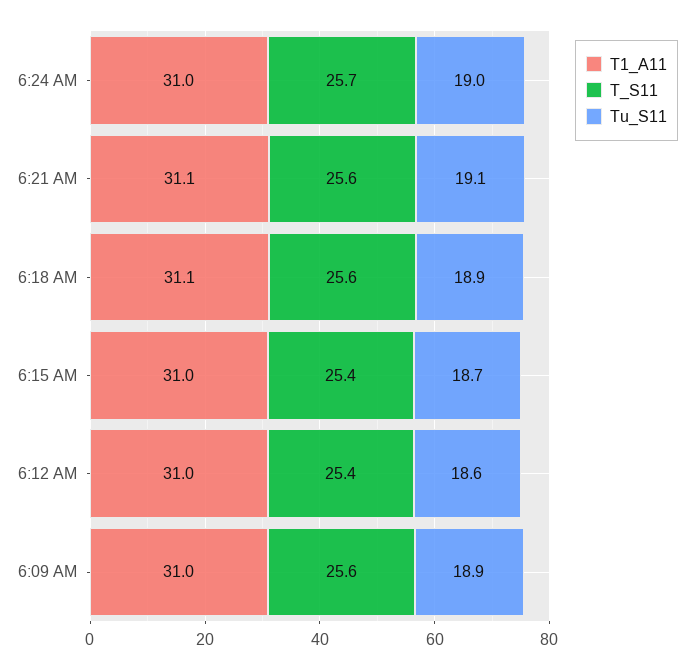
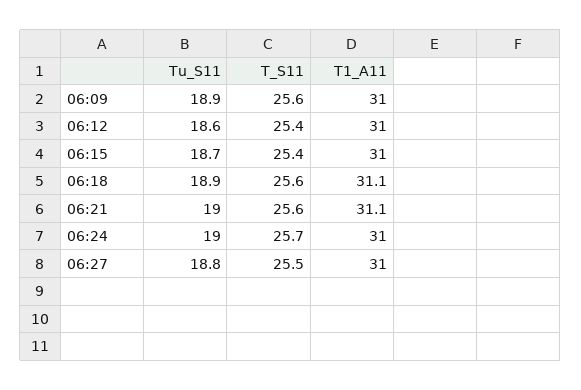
Tu_S11, 6:21 AM: 19.1 -> 19
Tu_S11, 06:27: none -> 18.8
T_S11, 06:27: none -> 25.5
T1_A11, 06:27: none -> 31

